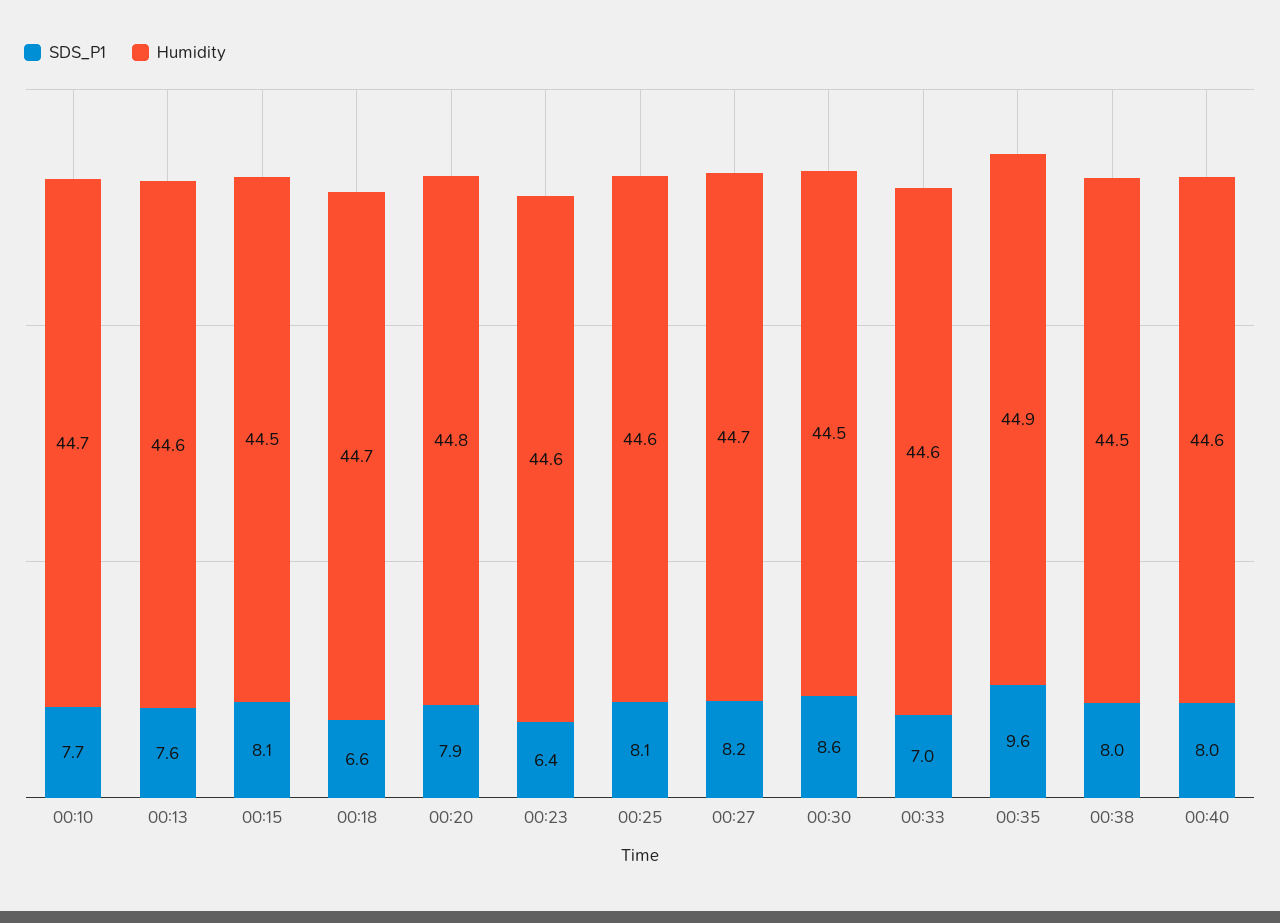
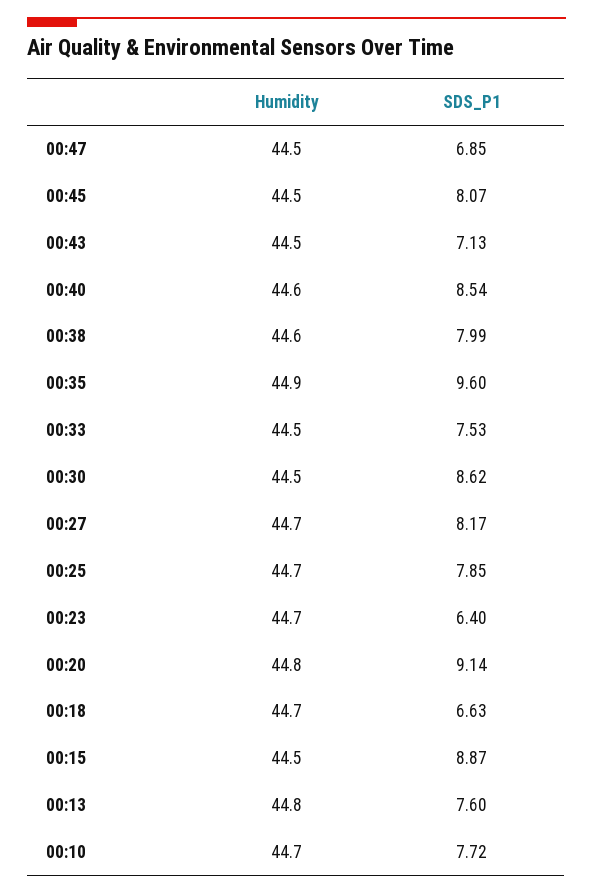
Humidity, 00:13: 44.6 -> 44.8
SDS_P1, 00:15: 8.1 -> 8.87
SDS_P1, 00:20: 7.9 -> 9.14
Humidity, 00:23: 44.6 -> 44.7
SDS_P1, 00:25: 8.1 -> 7.85
Humidity, 00:25: 44.6 -> 44.7
SDS_P1, 00:33: 7 -> 7.53
Humidity, 00:33: 44.6 -> 44.5
Humidity, 00:38: 44.5 -> 44.6
SDS_P1, 00:40: 8 -> 8.54
Humidity, 00:47: none -> 44.5
SDS_P1, 00:47: none -> 6.85
Humidity, 00:45: none -> 44.5
SDS_P1, 00:45: none -> 8.07
Humidity, 00:43: none -> 44.5
SDS_P1, 00:43: none -> 7.13

